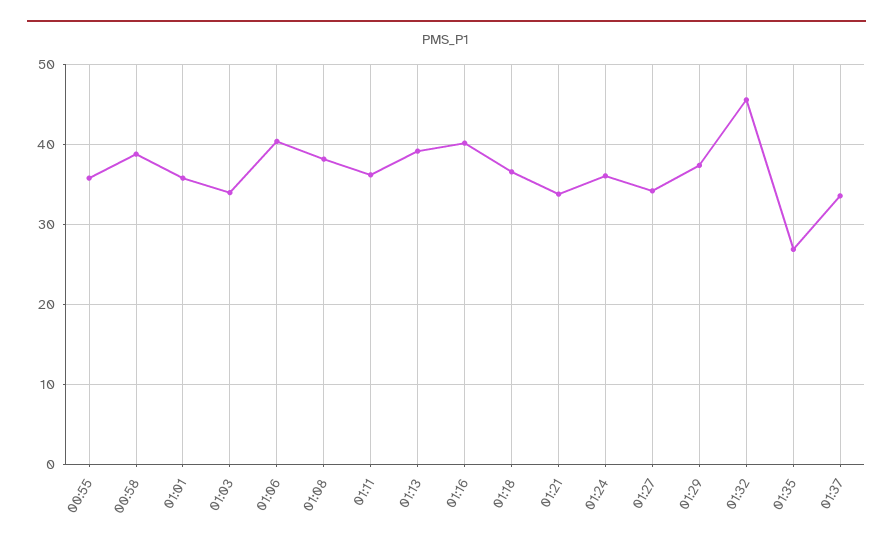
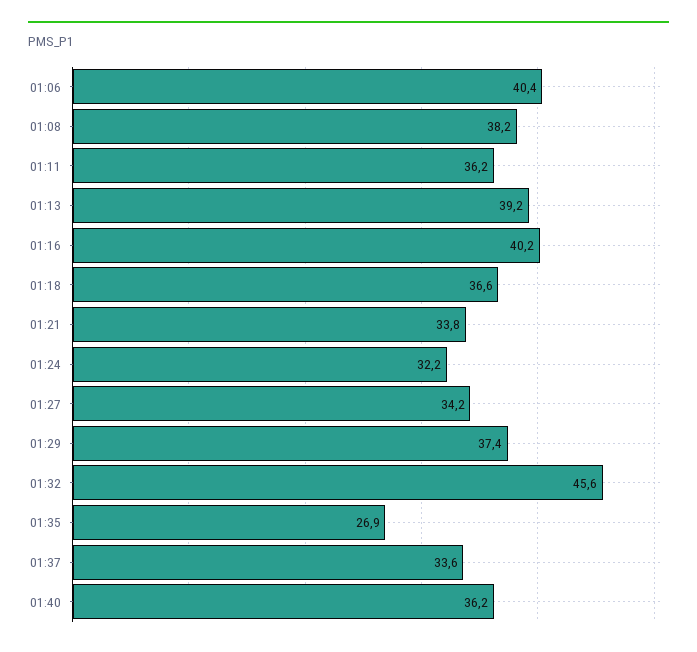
00:55: 36 -> none
00:58: 39 -> none
01:01: 36 -> none
01:03: 34 -> none
01:24: 36 -> 32.2
01:40: none -> 36.2

